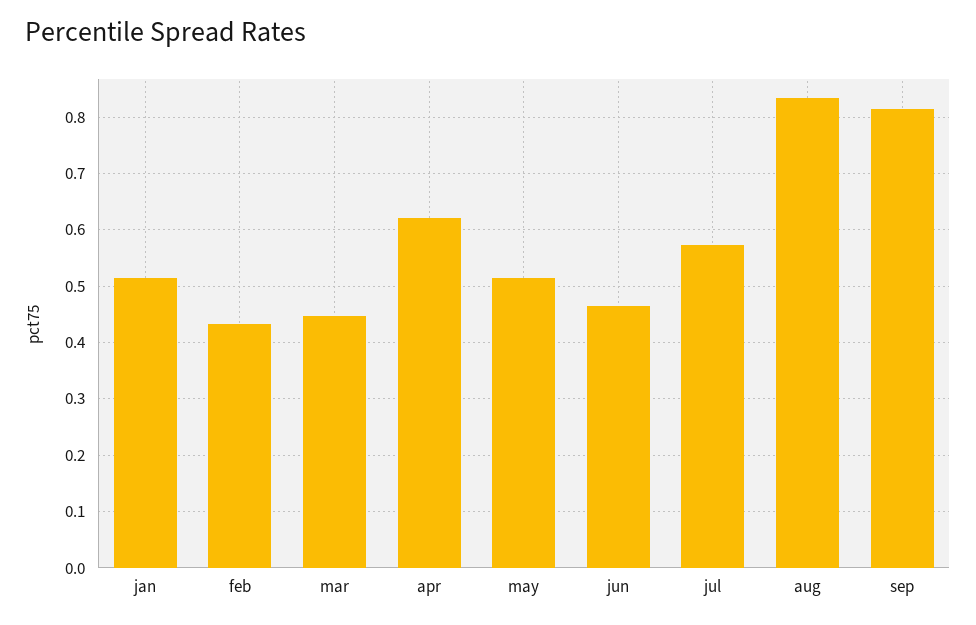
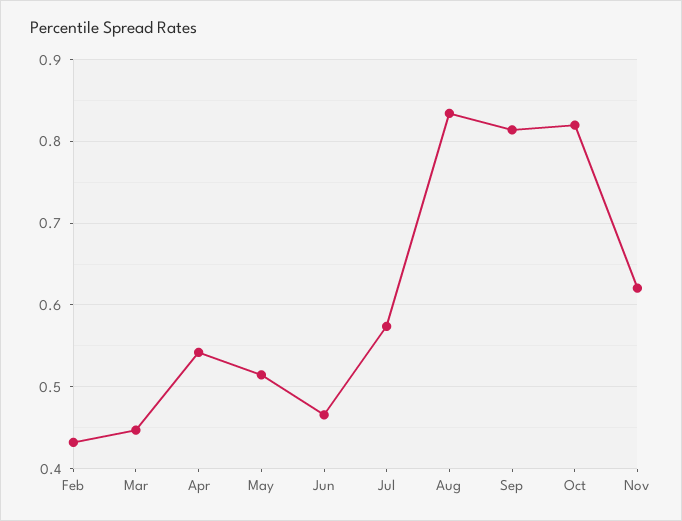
jan: 0.52 -> none
apr: 0.62 -> 0.54
Oct: none -> 0.82
Nov: none -> 0.62

